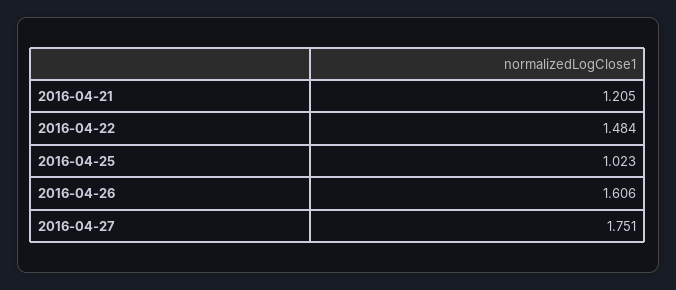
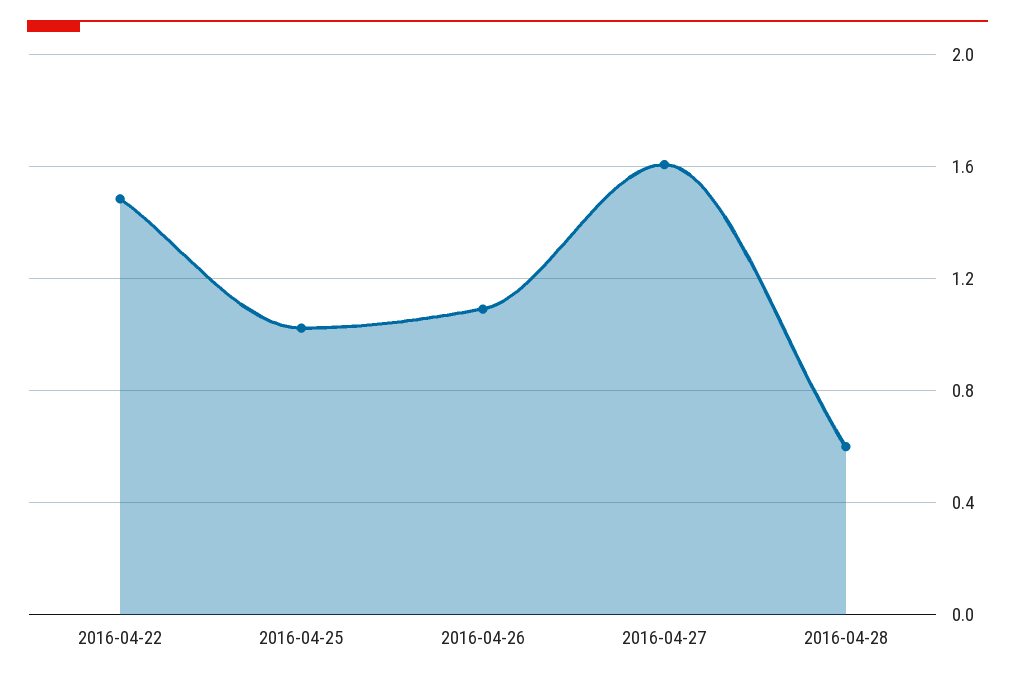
2016-04-21: 1.205 -> none
2016-04-26: 1.606 -> 1.1
2016-04-27: 1.751 -> 1.6
2016-04-28: none -> 0.6

